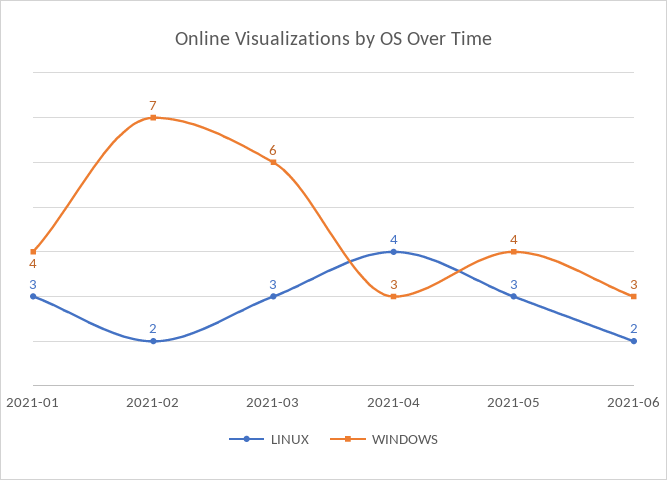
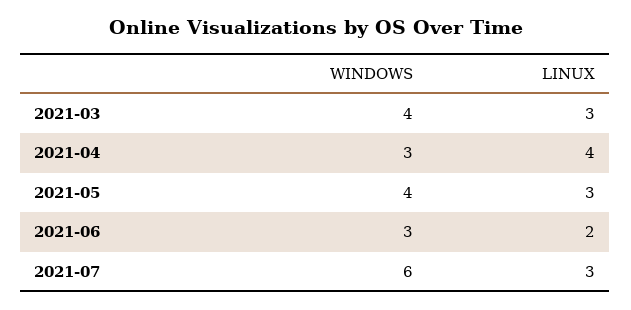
LINUX, 2021-01: 3 -> none
WINDOWS, 2021-01: 4 -> none
LINUX, 2021-02: 2 -> none
WINDOWS, 2021-02: 7 -> none
WINDOWS, 2021-03: 6 -> 4
WINDOWS, 2021-07: none -> 6
LINUX, 2021-07: none -> 3

